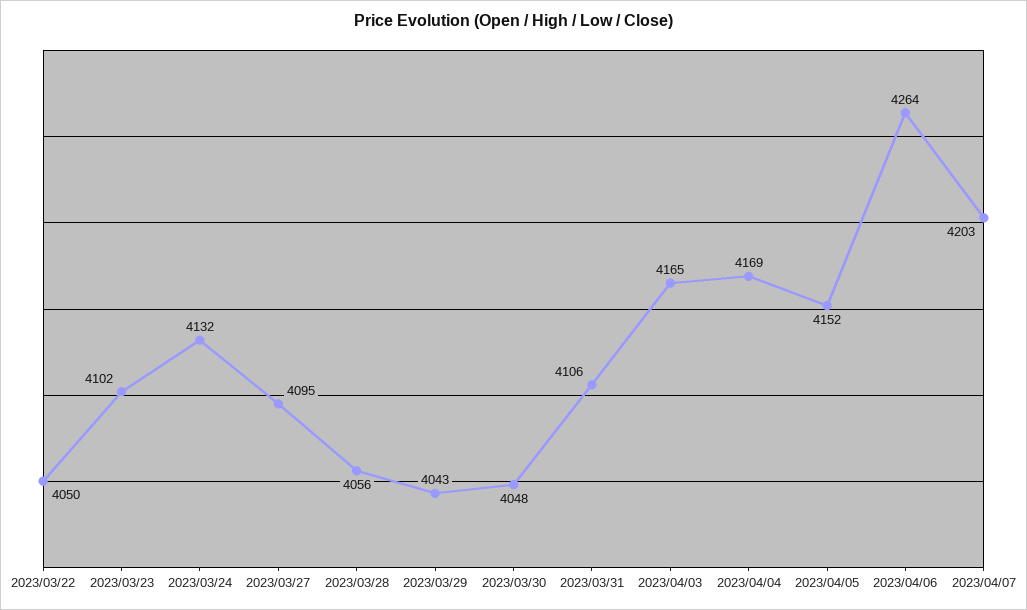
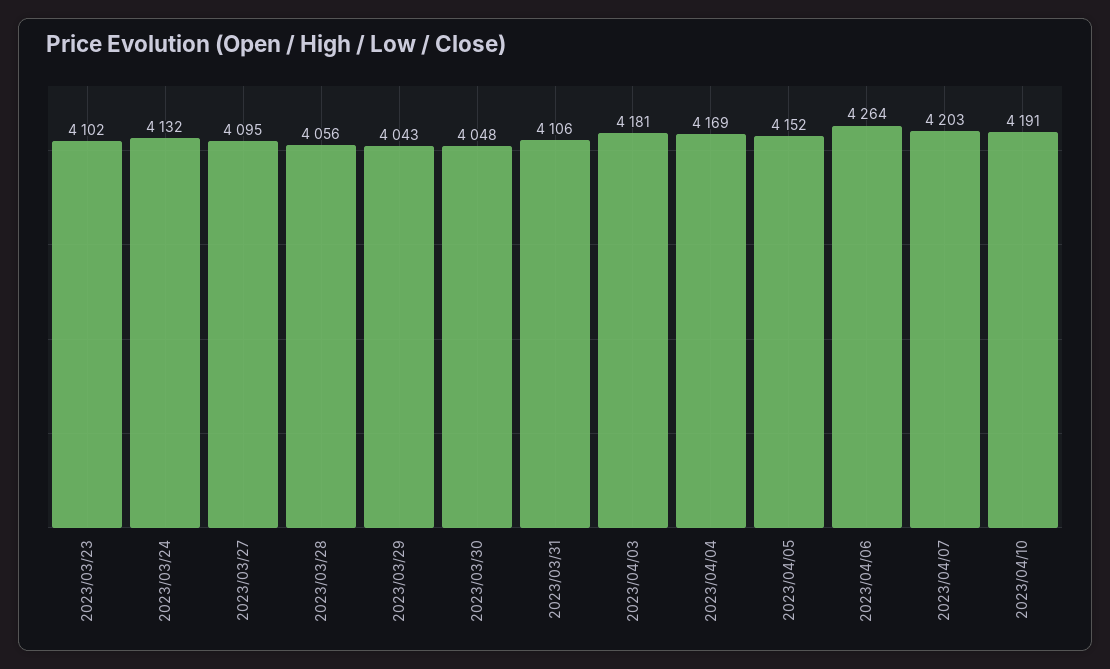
2023/03/22: 4050 -> none
2023/04/03: 4165 -> 4181
2023/04/10: none -> 4191

